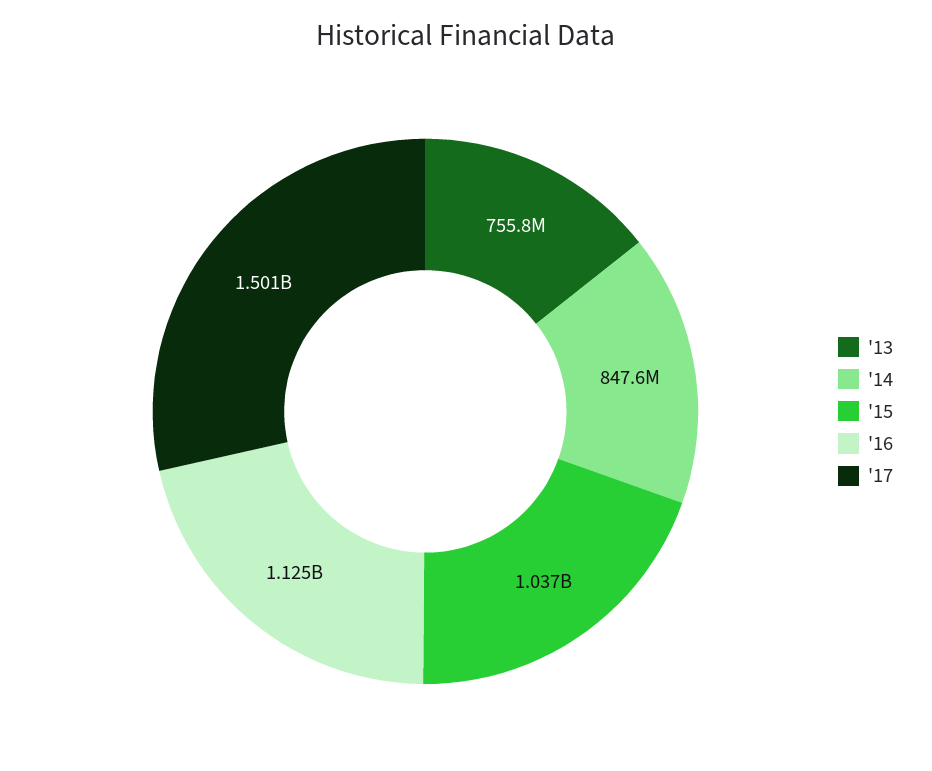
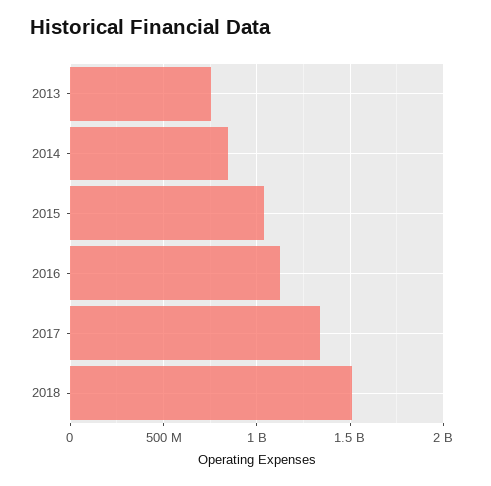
'17: 1501000000 -> 1350000000
2018: none -> 1500000000

